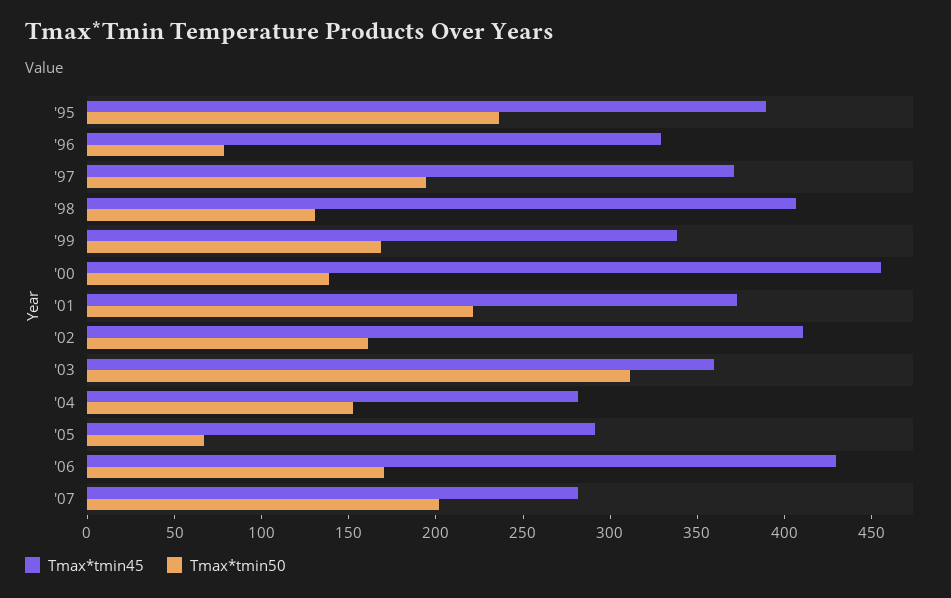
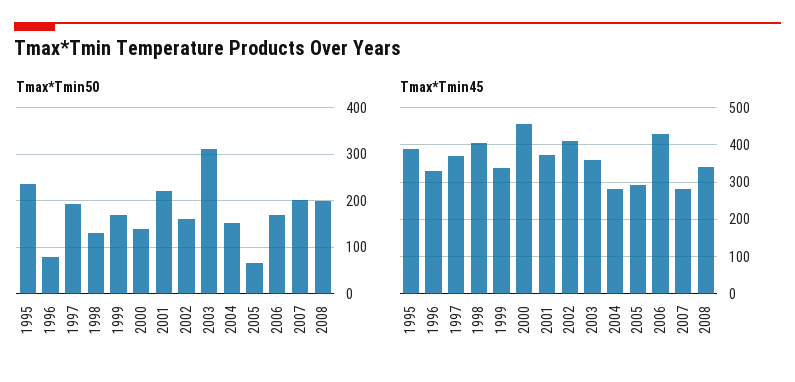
Tmax*tmin50, 2008: none -> 200
Tmax*tmin45, 2008: none -> 340

